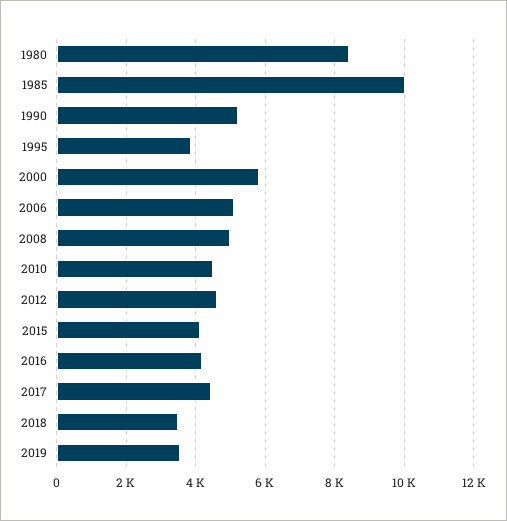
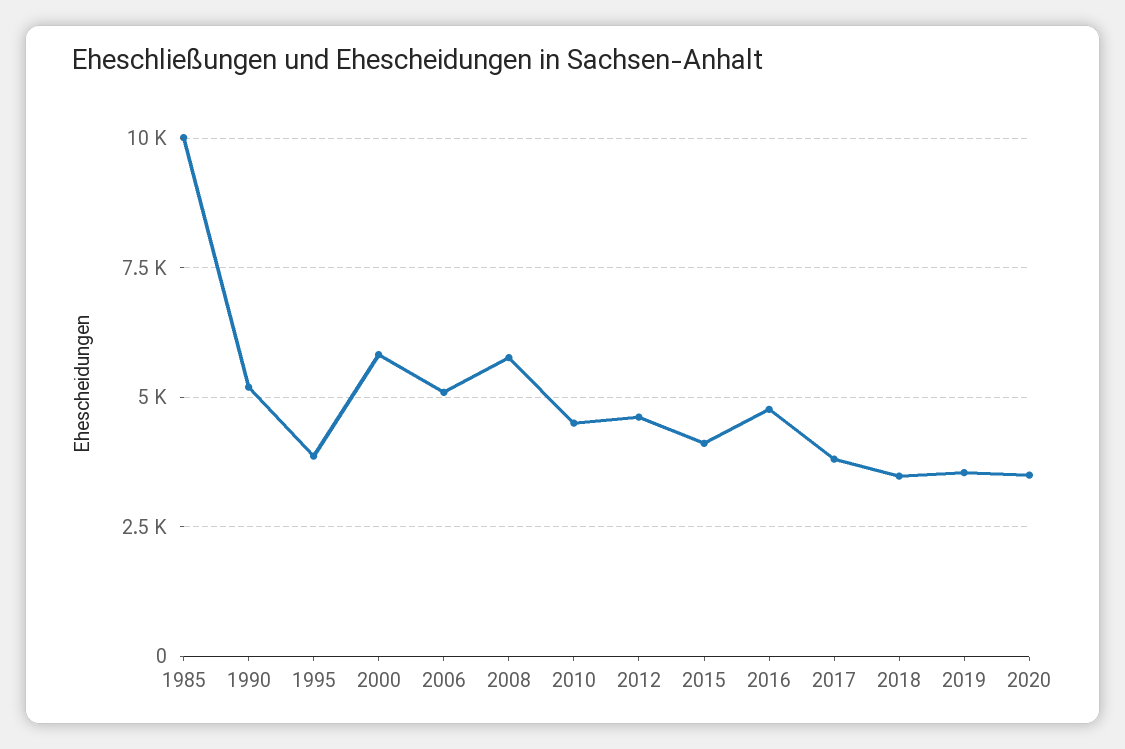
1980: 8400 -> none
2008: 5000 -> 5750
2016: 4200 -> 4750
2017: 4400 -> 3750
2020: none -> 3500

